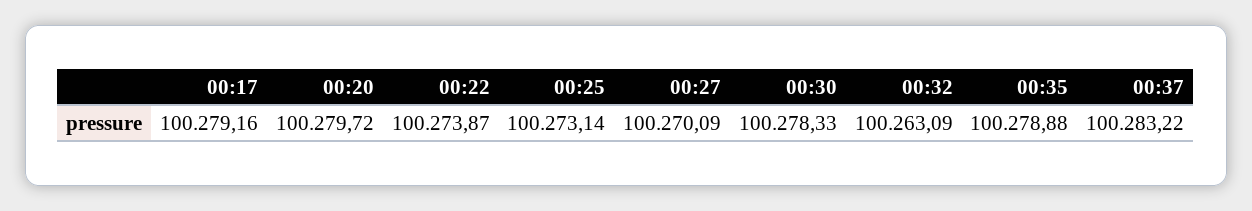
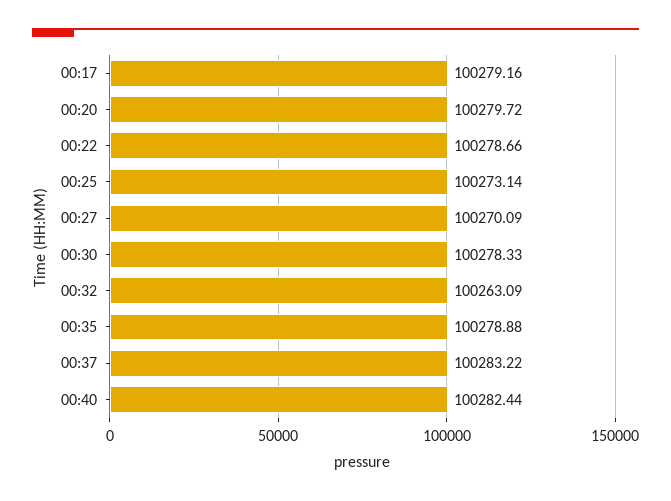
00:22: 100273.87 -> 100278.66
00:40: none -> 100282.44

